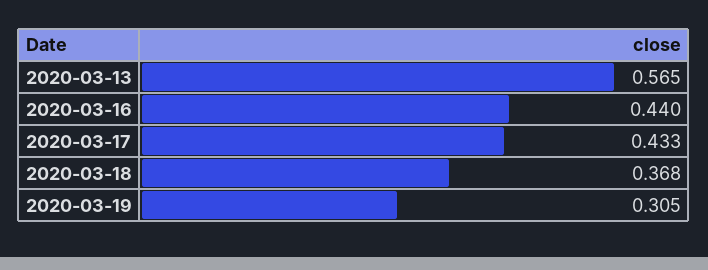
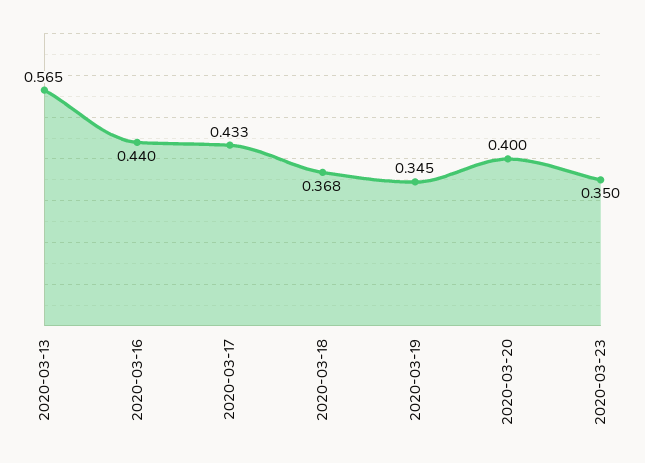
2020-03-19: 0.305 -> 0.345
2020-03-20: none -> 0.4
2020-03-23: none -> 0.35

